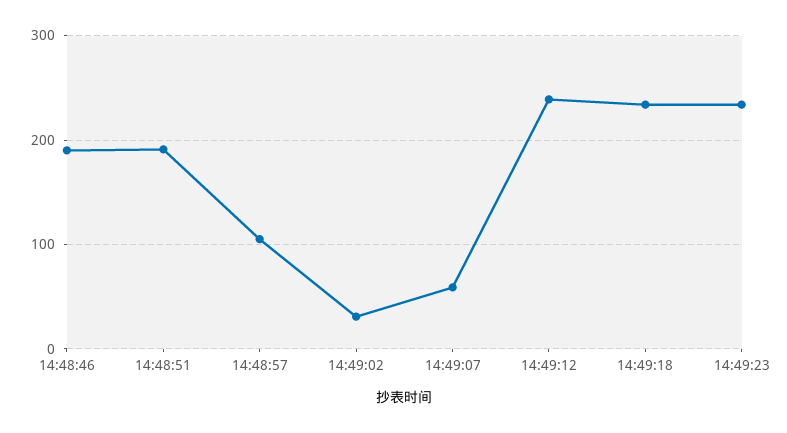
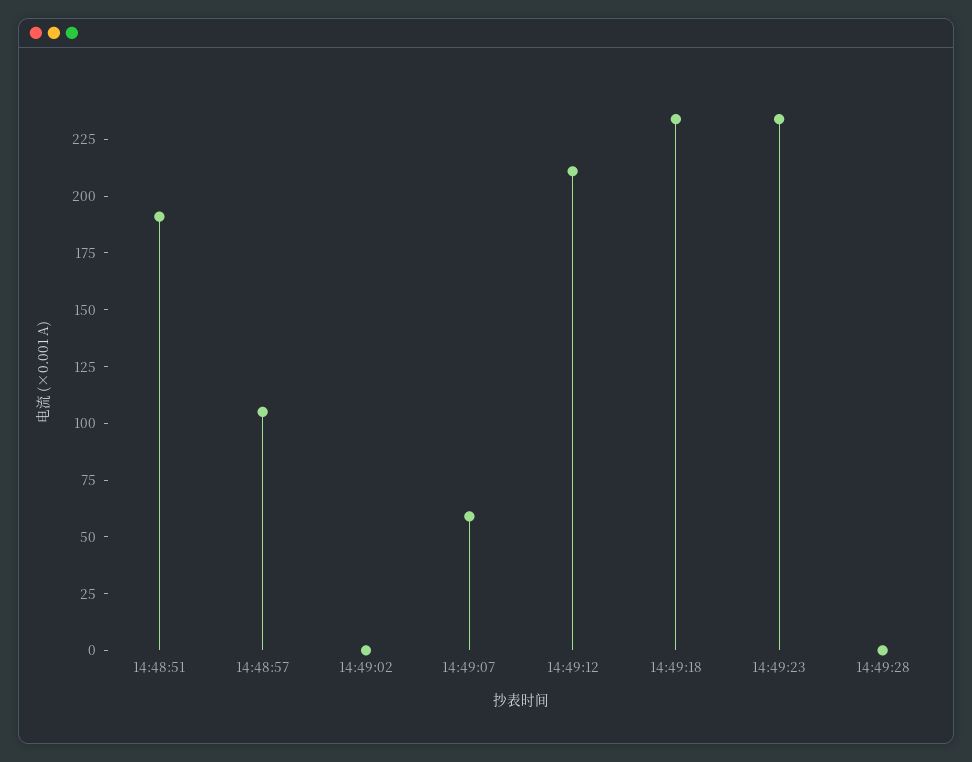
14:48:46: 190 -> none
14:49:02: 30 -> 0
14:49:12: 240 -> 210
14:49:28: none -> 0

